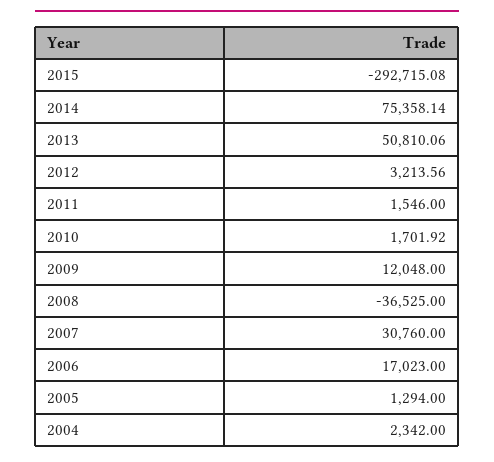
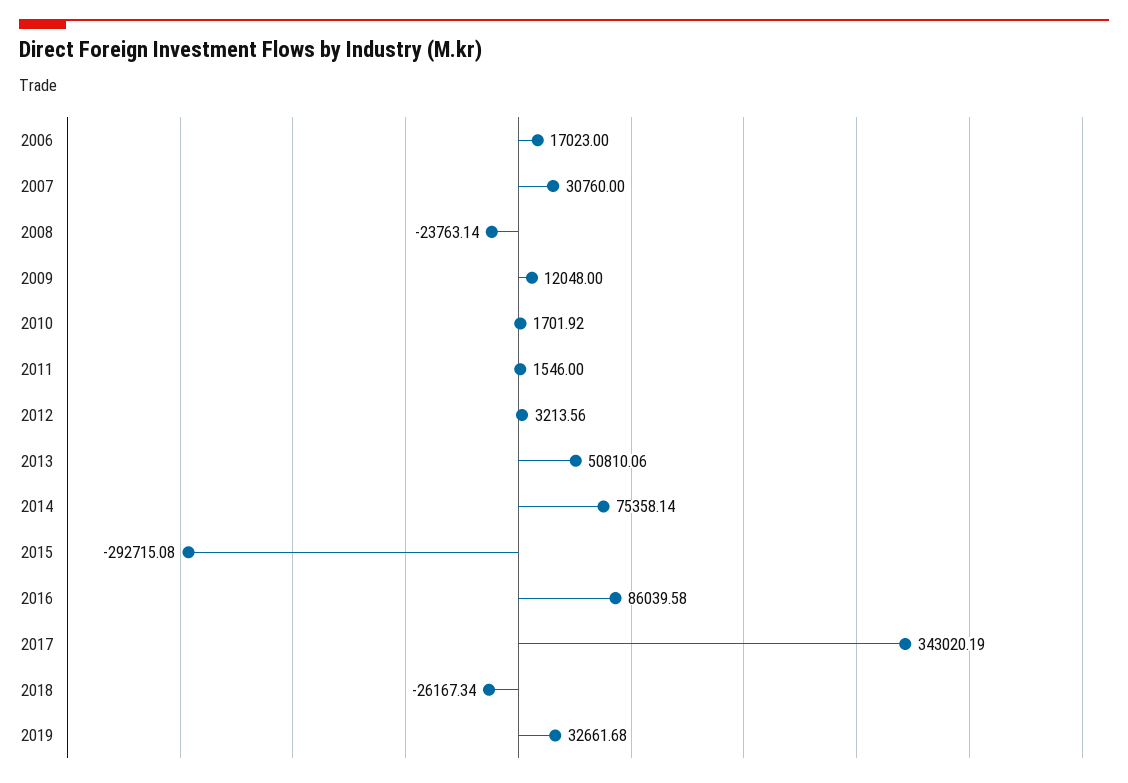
2008: -36525 -> -23763.14
2005: 1294 -> none
2004: 2342 -> none
2016: none -> 86039.58
2017: none -> 343020.19
2018: none -> -26167.34
2019: none -> 32661.68

